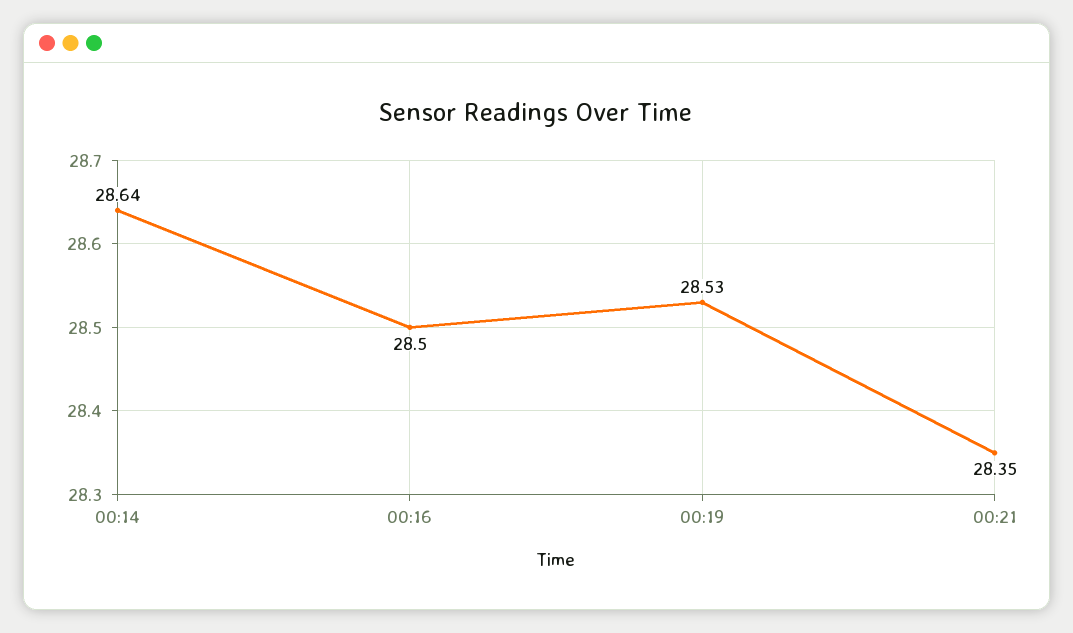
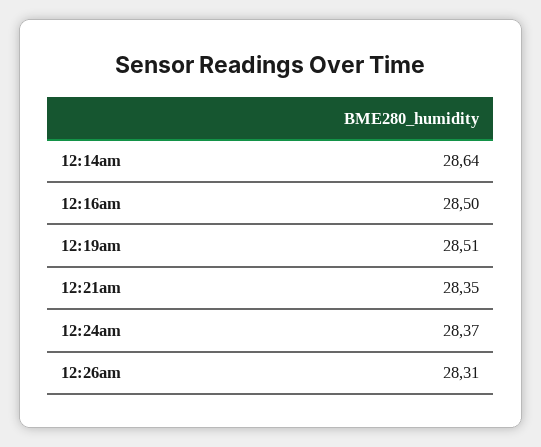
00:19: 28.53 -> 28.51
12:24am: none -> 28.37
12:26am: none -> 28.31

